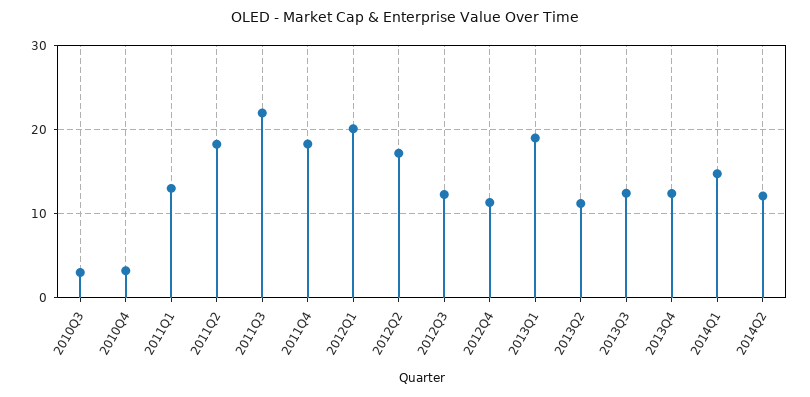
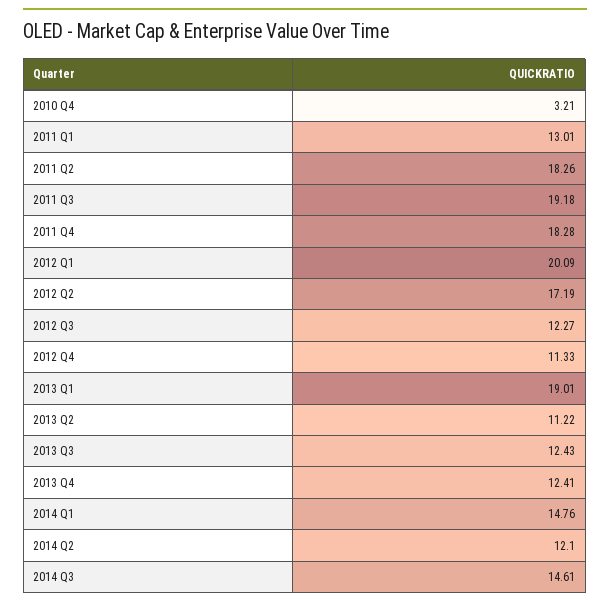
2010Q3: 3 -> none
2011Q3: 22 -> 19.18
2014 Q3: none -> 14.61

